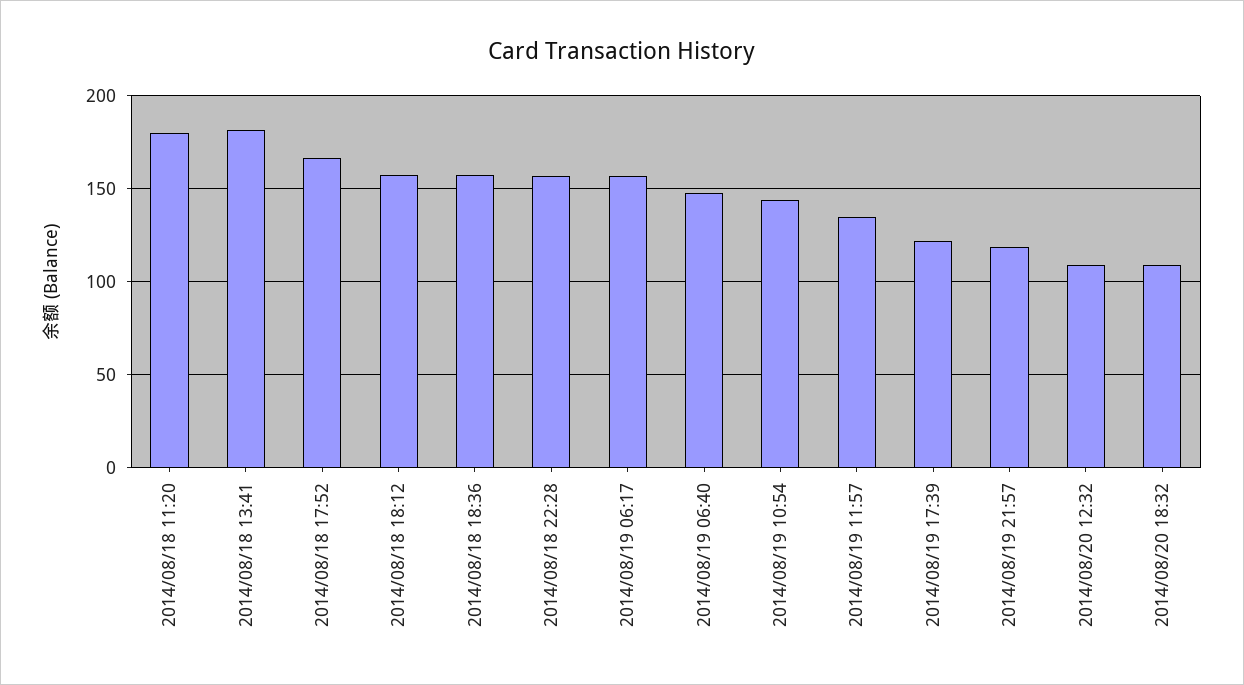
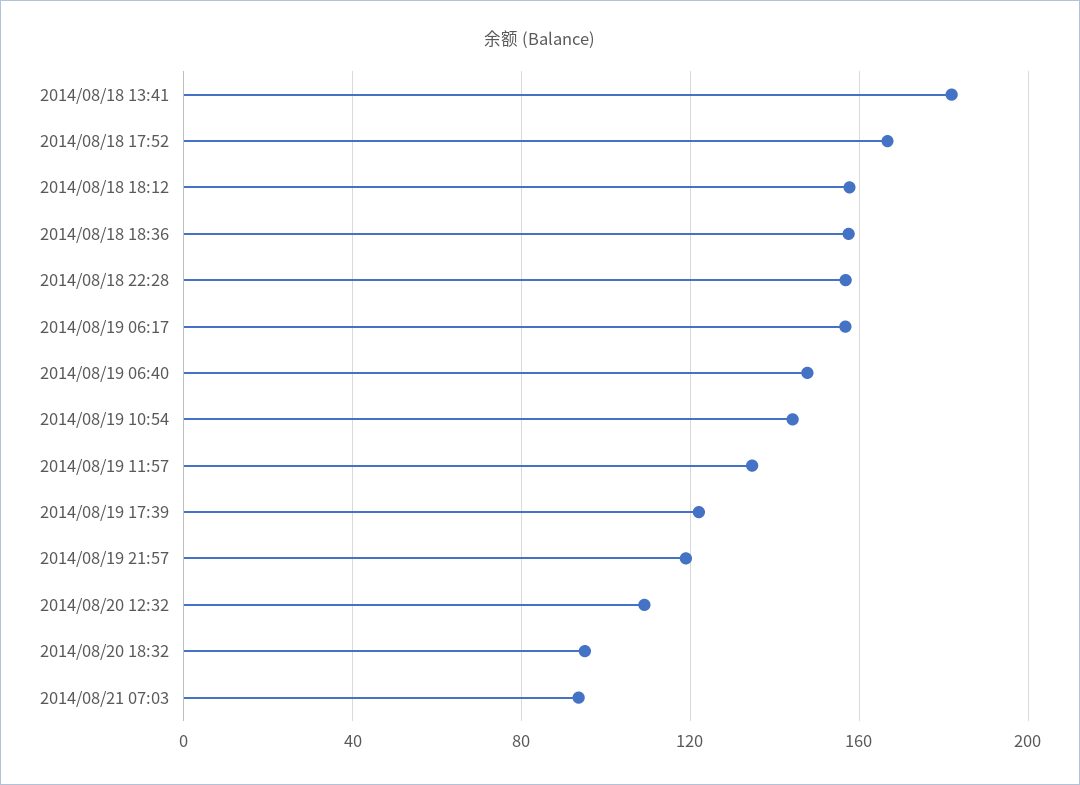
2014/08/18 11:20: 180 -> none
2014/08/20 18:32: 110 -> 95
2014/08/21 07:03: none -> 95

